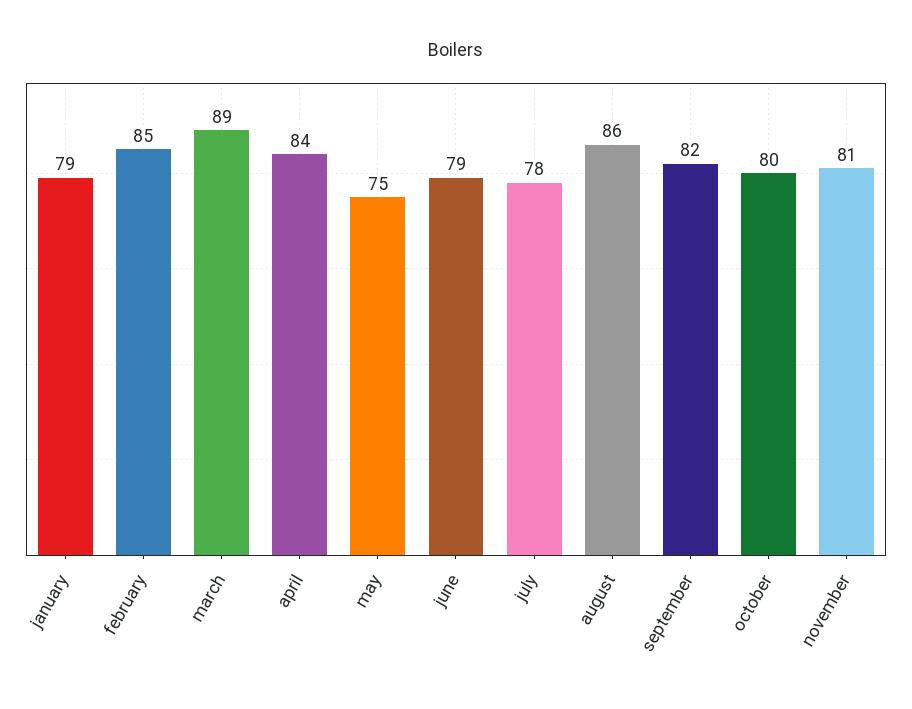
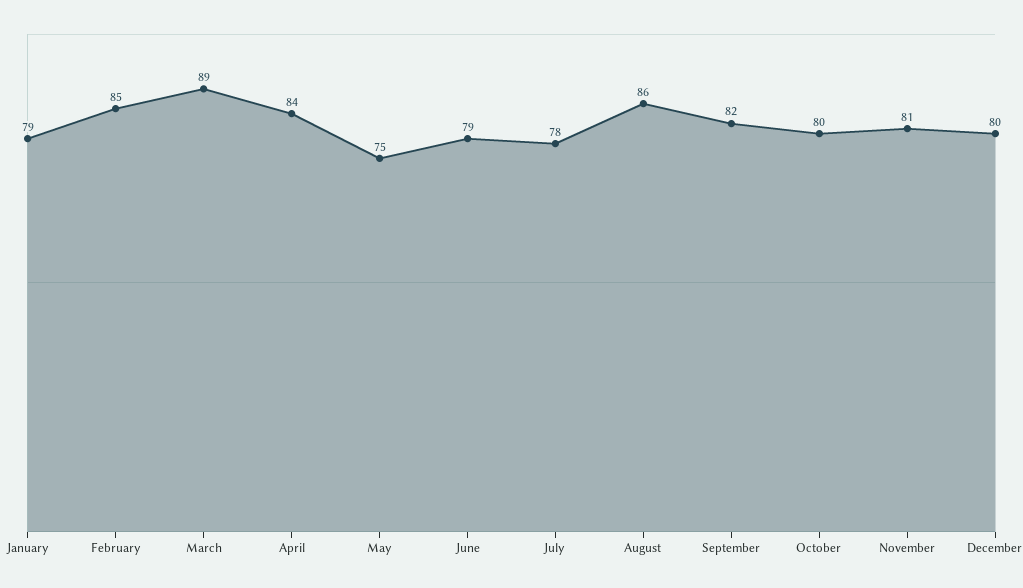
December: none -> 80

